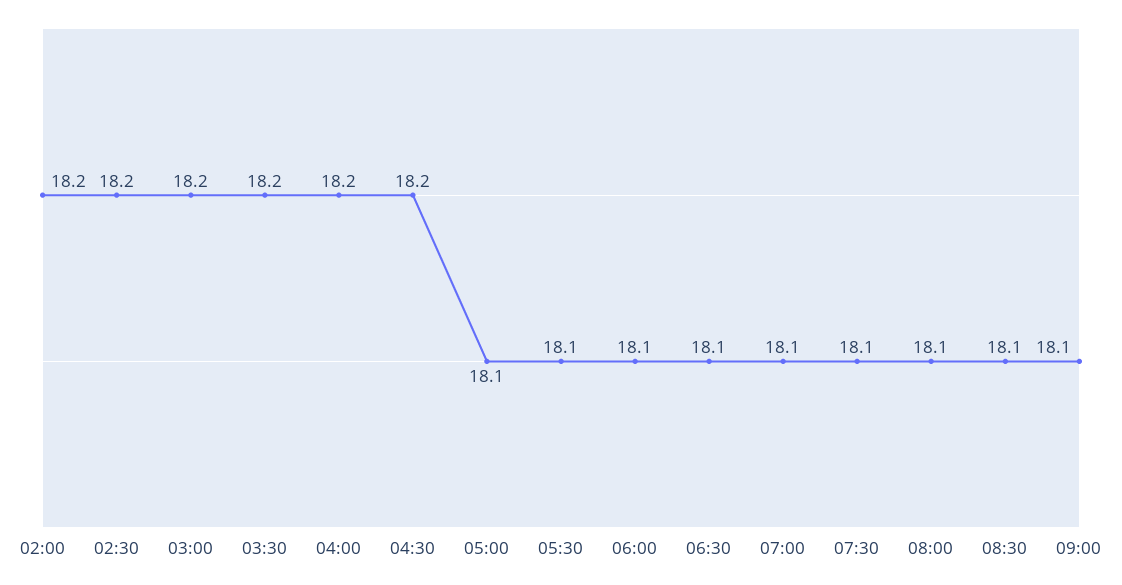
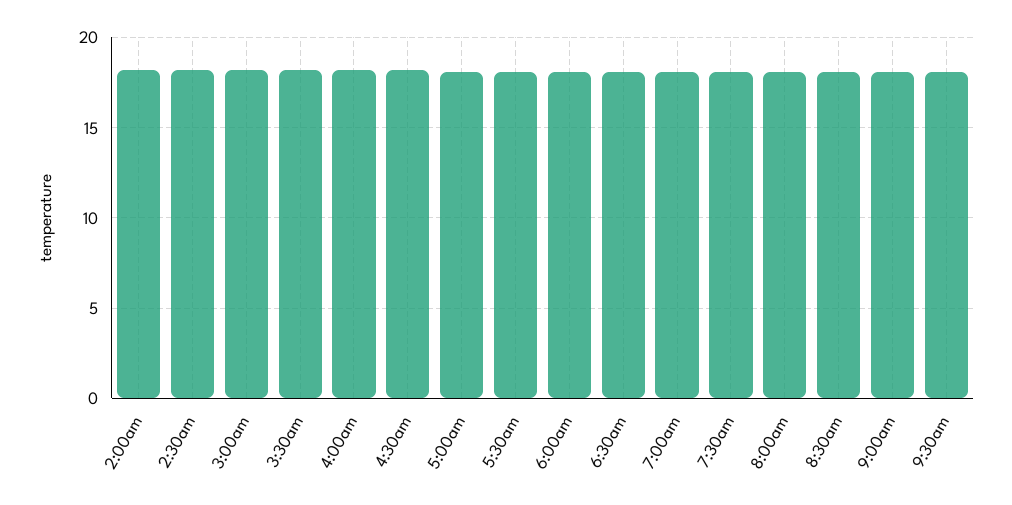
9:30am: none -> 18

